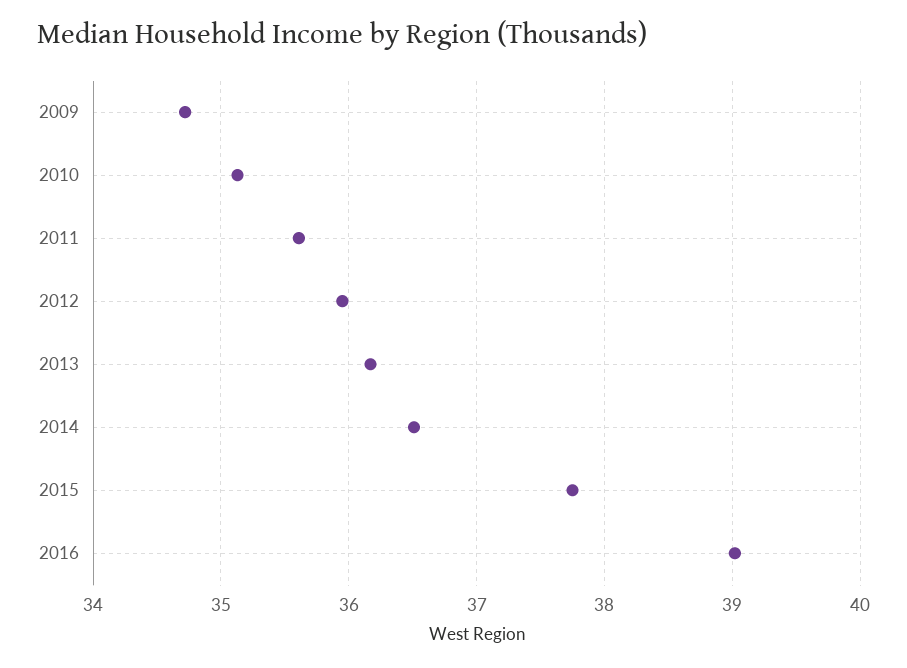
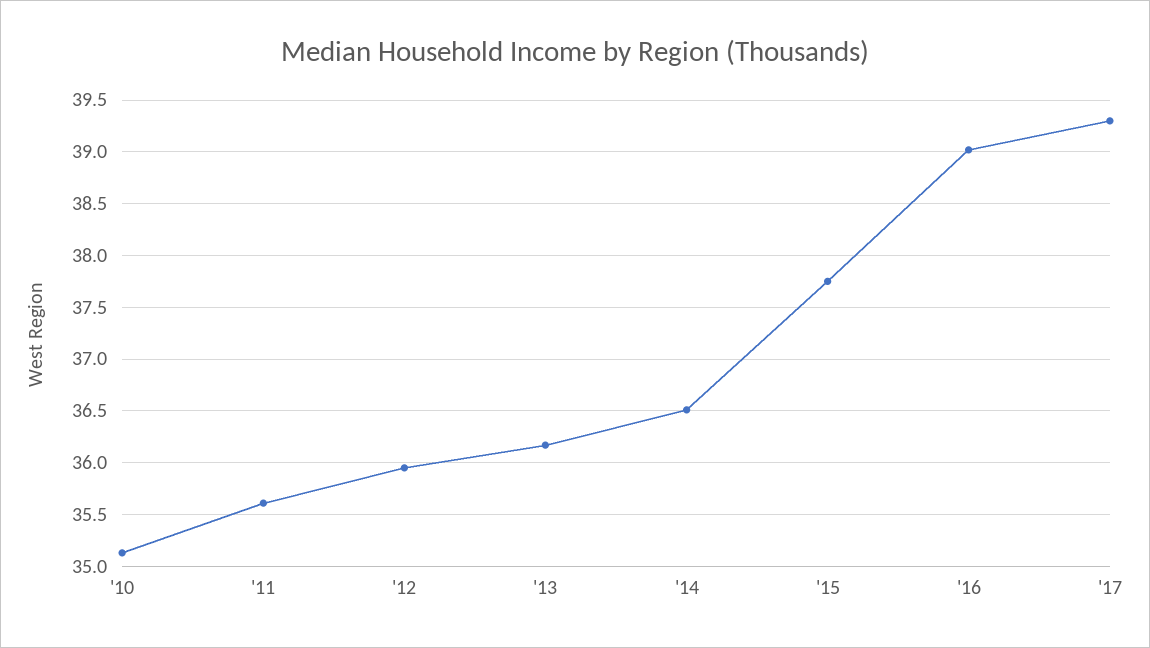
2009: 34.7 -> none
'17: none -> 39.3

